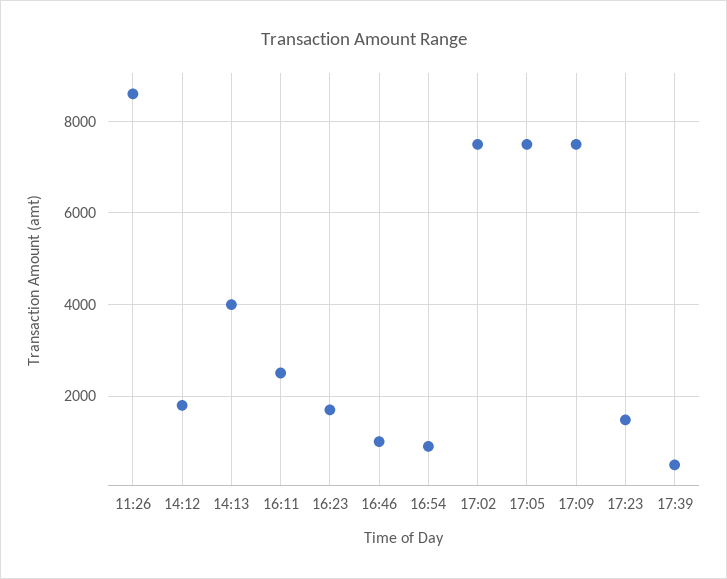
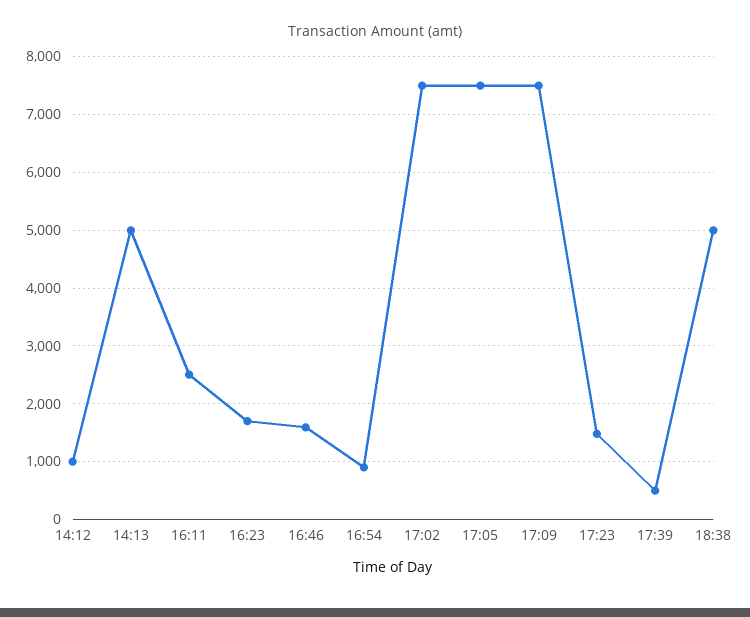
11:26: 8600 -> none
14:12: 1800 -> 1000
14:13: 4000 -> 5000
16:46: 1000 -> 1600
18:38: none -> 5000

